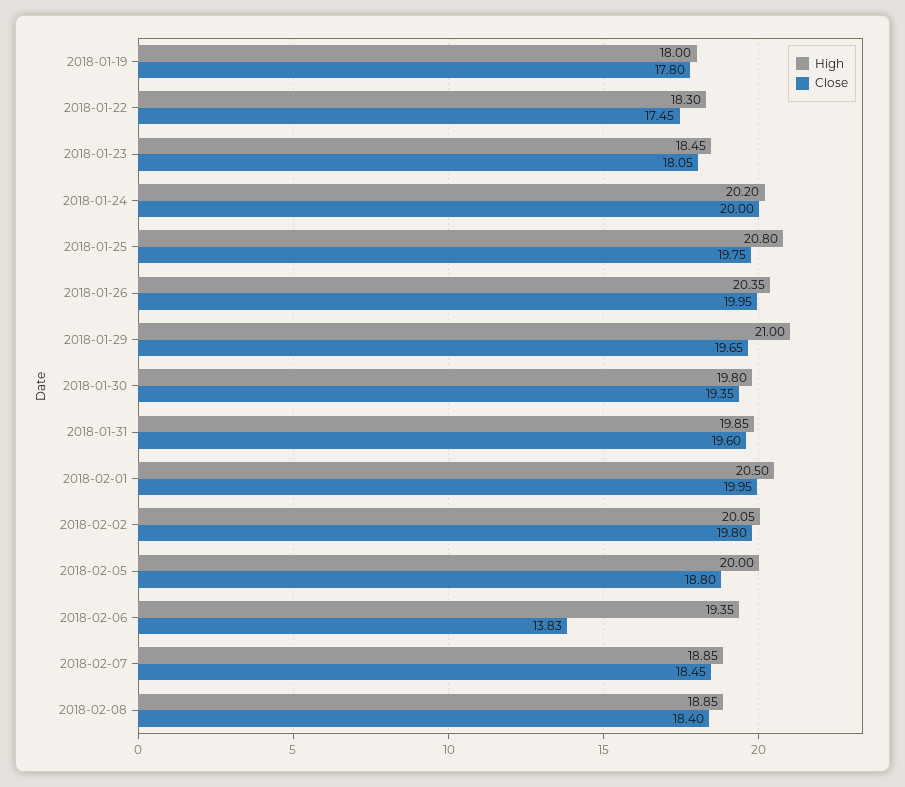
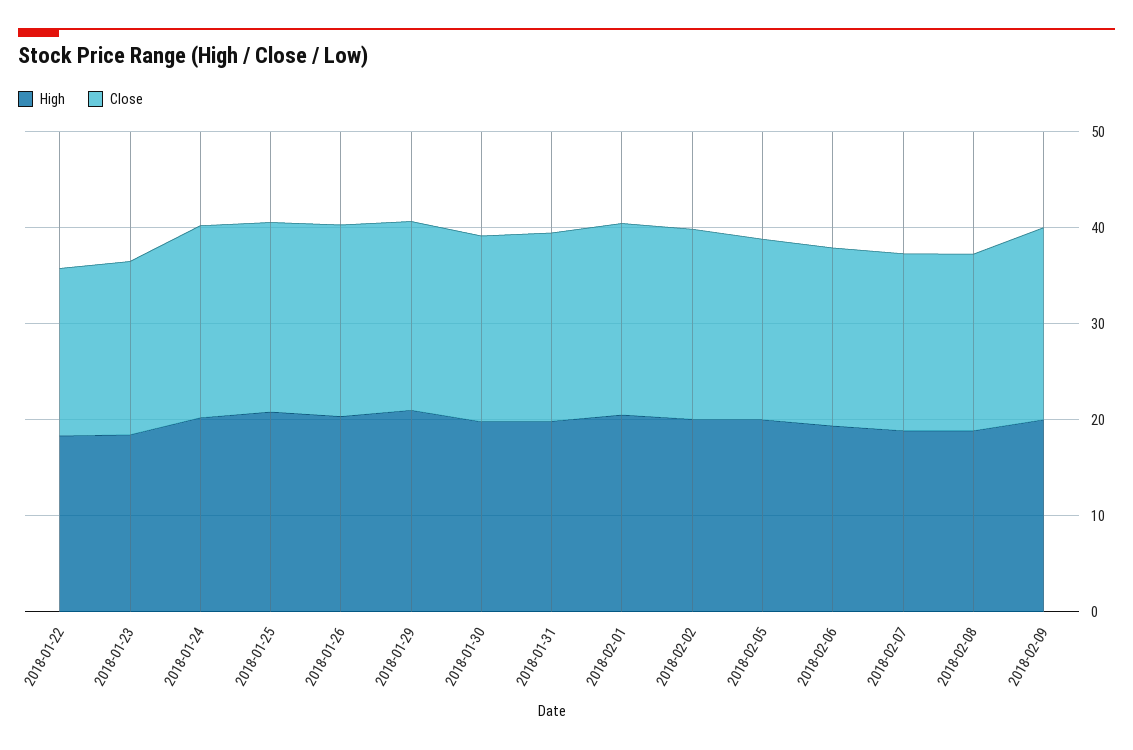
High, 2018-01-19: 18 -> none
Close, 2018-01-19: 17.8 -> none
Close, 2018-02-06: 13.83 -> 18
High, 2018-02-09: none -> 20
Close, 2018-02-09: none -> 20

